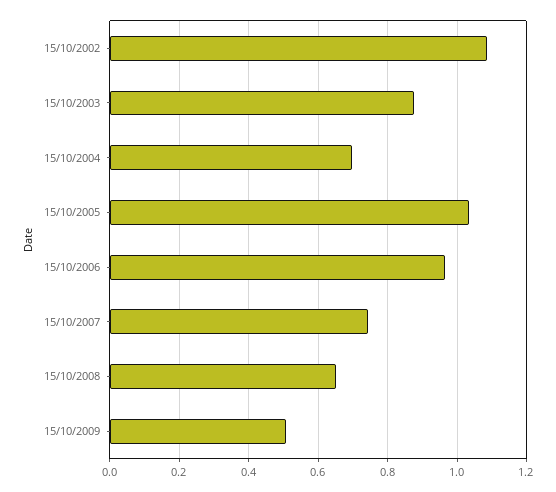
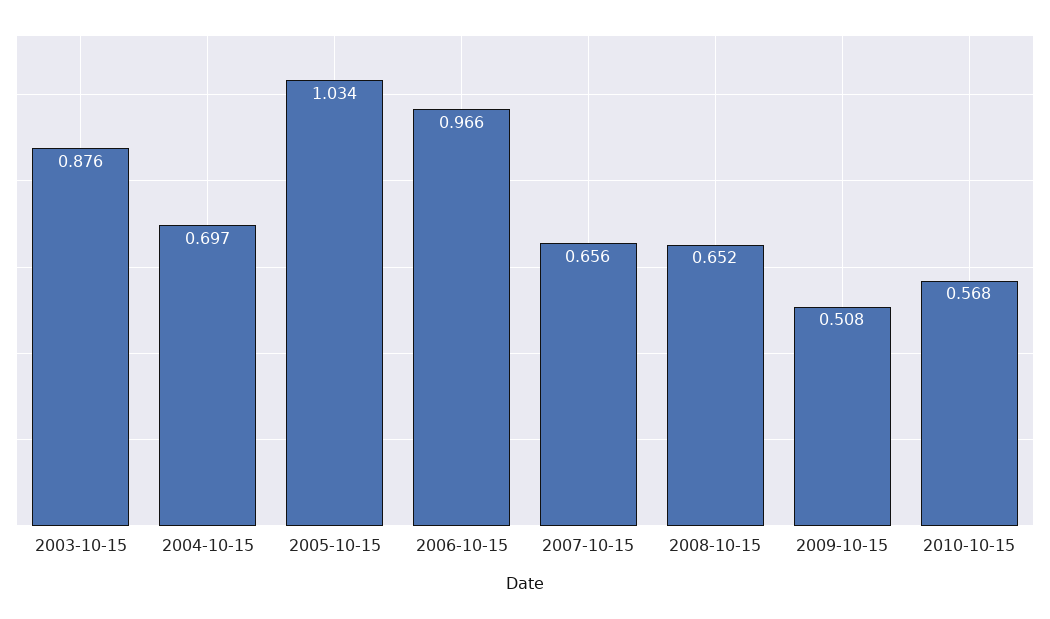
15/10/2002: 1.08 -> none
15/10/2007: 0.74 -> 0.656
2010-10-15: none -> 0.568

